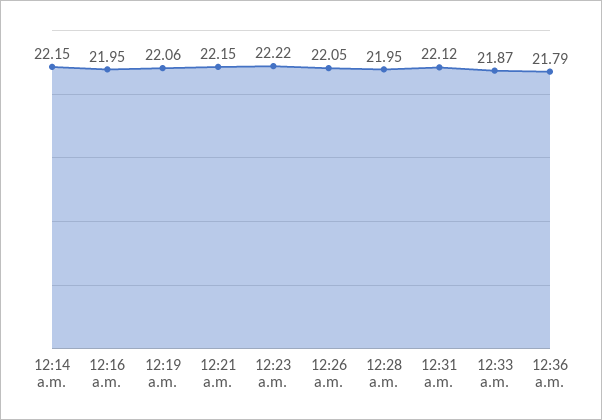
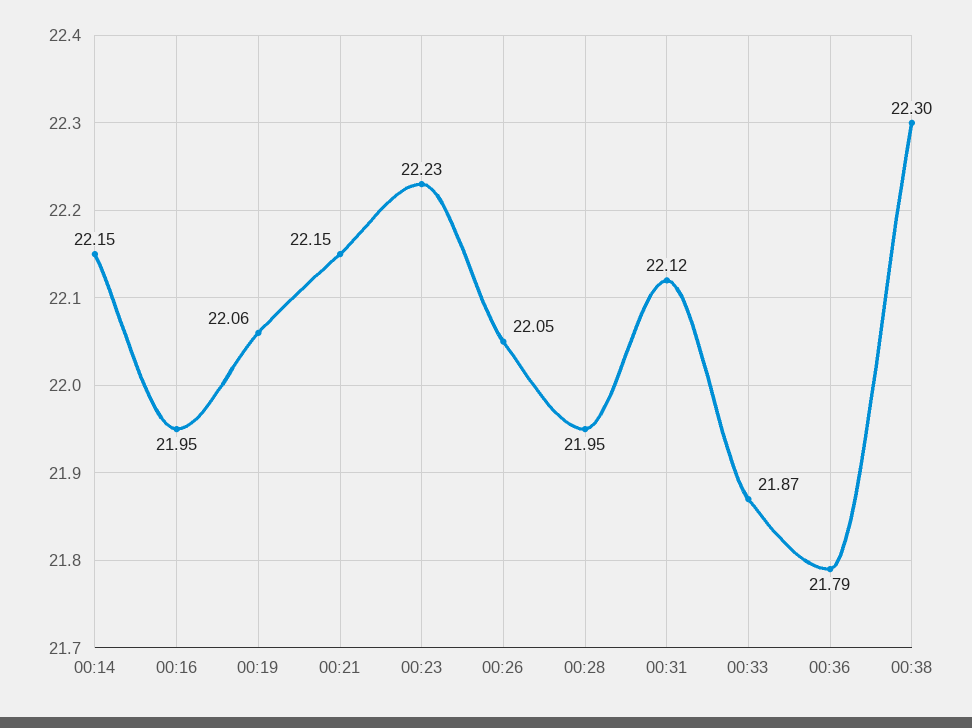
12:23 a.m.: 22.22 -> 22.23
00:38: none -> 22.3

